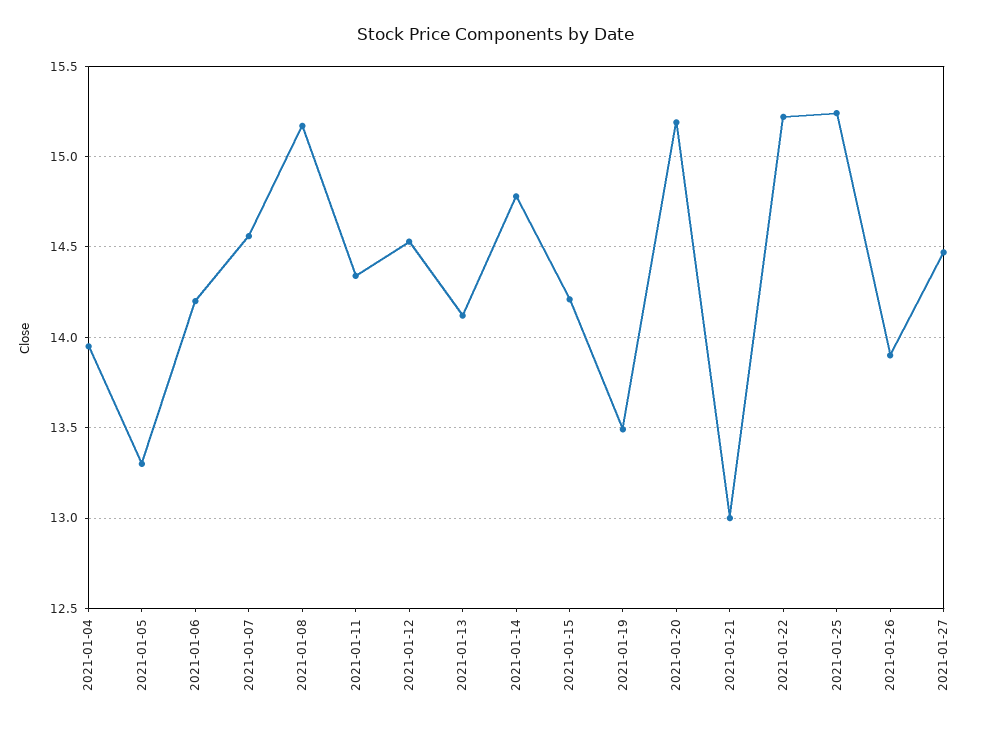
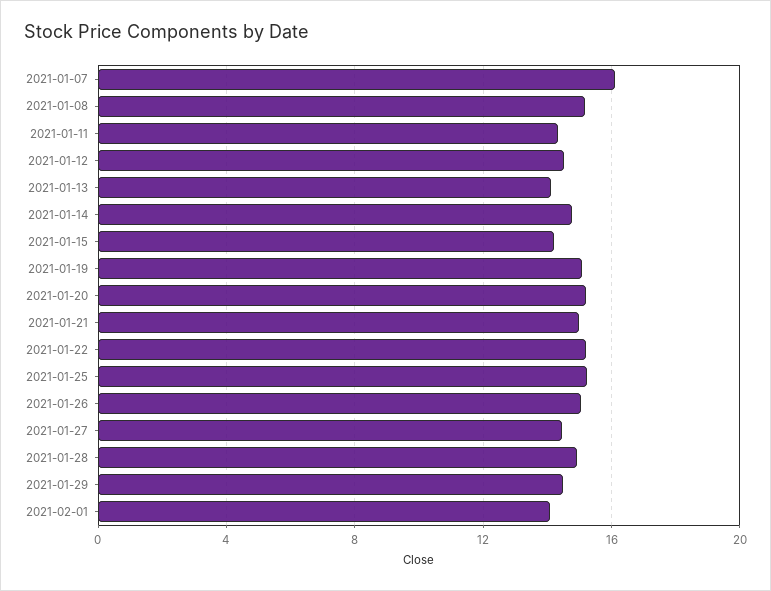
2021-01-04: 13.95 -> none
2021-01-05: 13.3 -> none
2021-01-06: 14.2 -> none
2021-01-07: 14.55 -> 16
2021-01-19: 13.5 -> 15
2021-01-21: 13 -> 15
2021-01-26: 13.9 -> 15
2021-01-28: none -> 15
2021-01-29: none -> 14.5
2021-02-01: none -> 14

